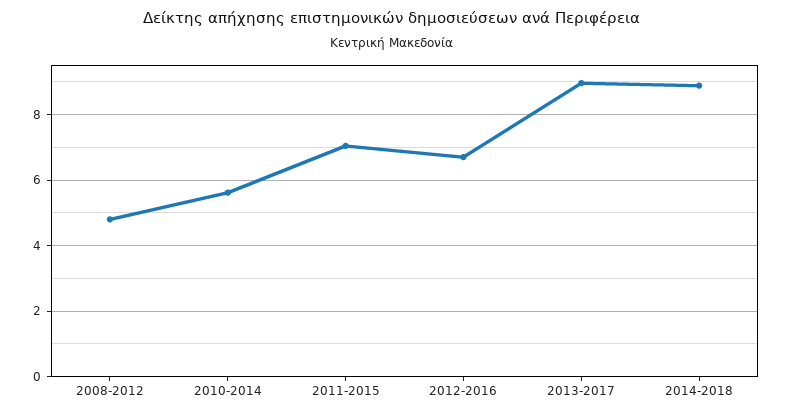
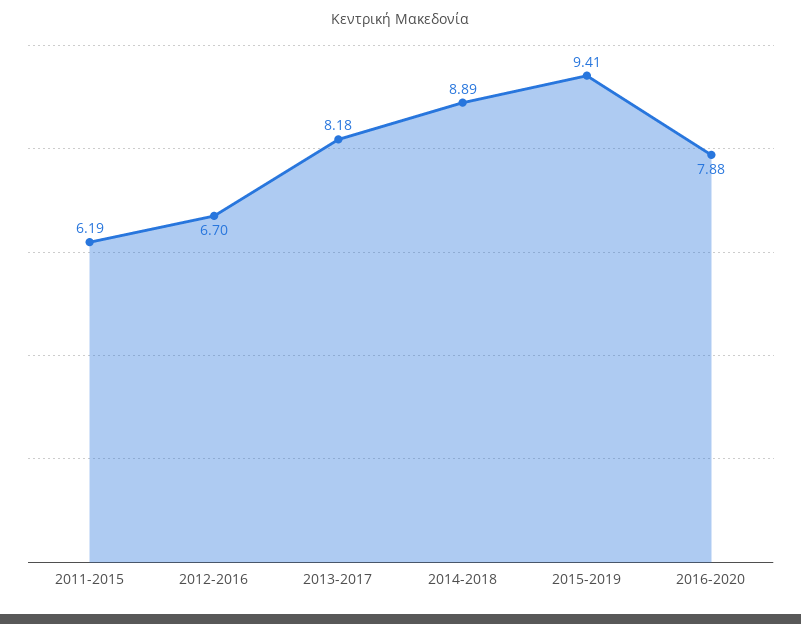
2008-2012: 4.8 -> none
2010-2014: 5.6 -> none
2011-2015: 7 -> 6.19
2013-2017: 9 -> 8.18
2015-2019: none -> 9.41
2016-2020: none -> 7.88

